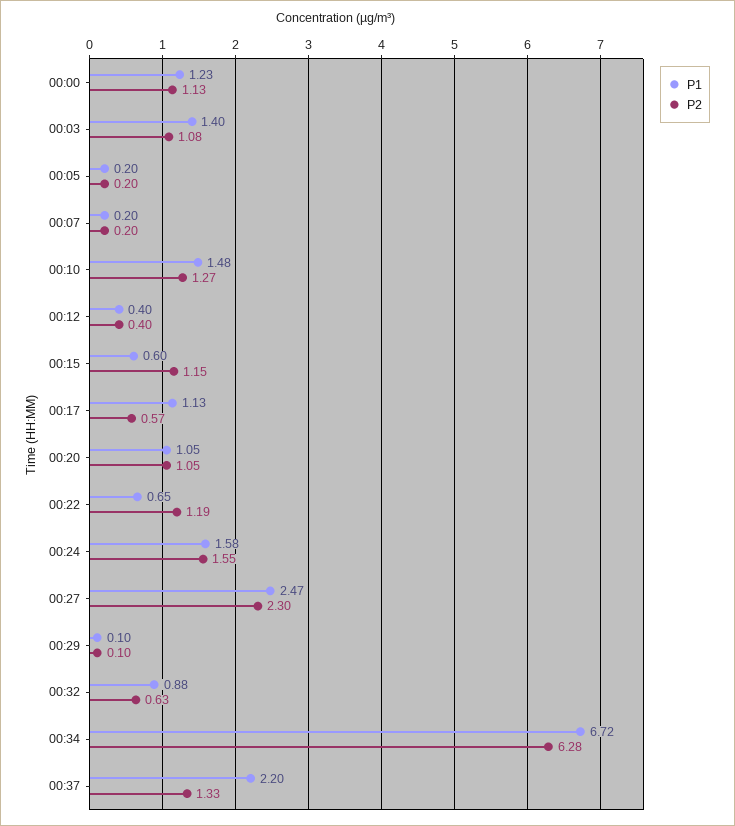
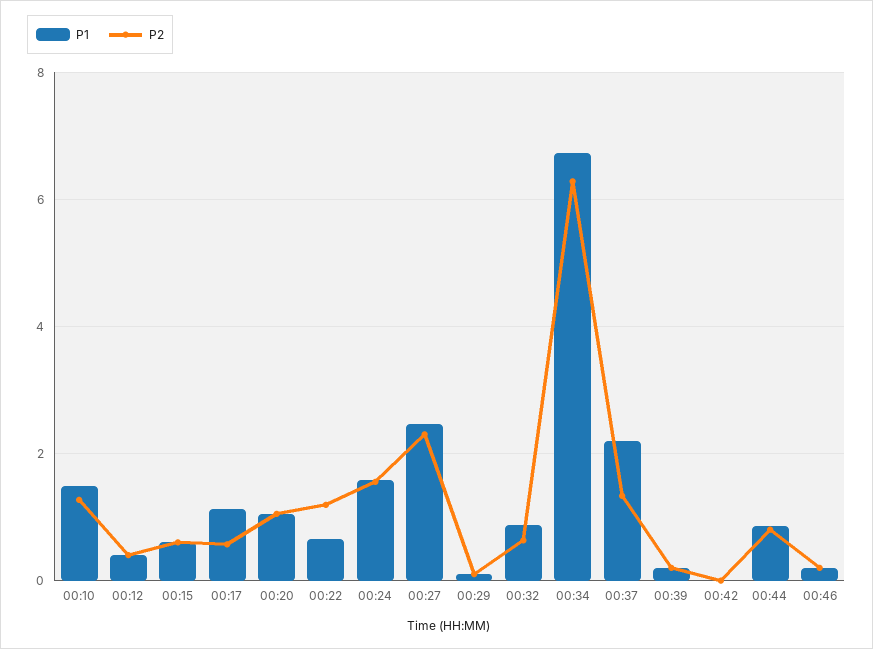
P1, 00:00: 1.23 -> none
P2, 00:00: 1.13 -> none
P1, 00:03: 1.4 -> none
P2, 00:03: 1.08 -> none
P1, 00:05: 0.2 -> none
P2, 00:05: 0.2 -> none
P1, 00:07: 0.2 -> none
P2, 00:07: 0.2 -> none
P2, 00:15: 1.15 -> 0.6
P1, 00:39: none -> 0.2
P2, 00:39: none -> 0.2
P1, 00:42: none -> 0
P2, 00:42: none -> 0
P1, 00:44: none -> 0.8
P2, 00:44: none -> 0.8
P1, 00:46: none -> 0.2
P2, 00:46: none -> 0.2

